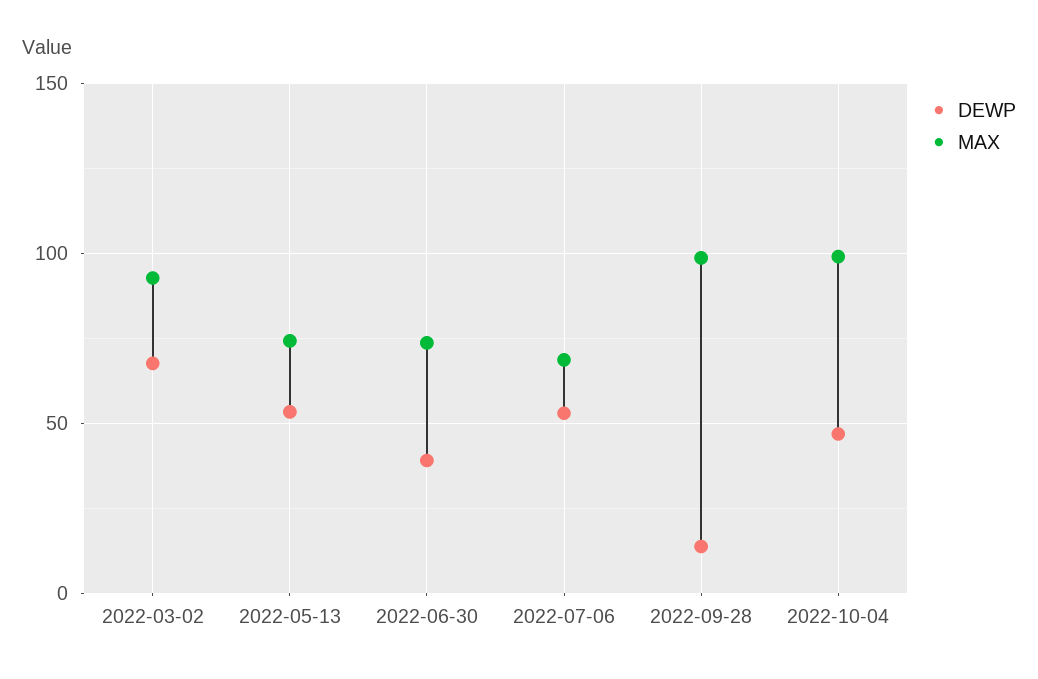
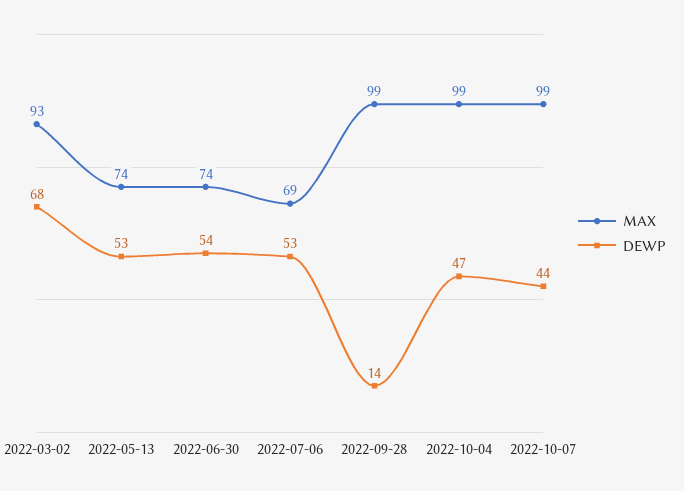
DEWP, 2022-06-30: 40 -> 54
MAX, 2022-10-07: none -> 99
DEWP, 2022-10-07: none -> 44

